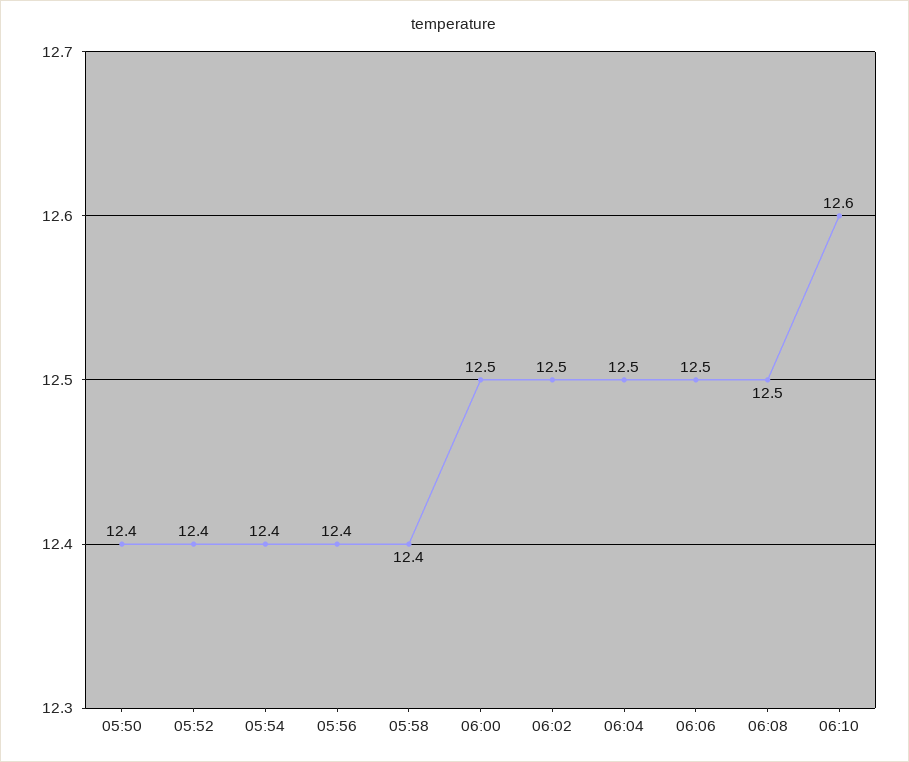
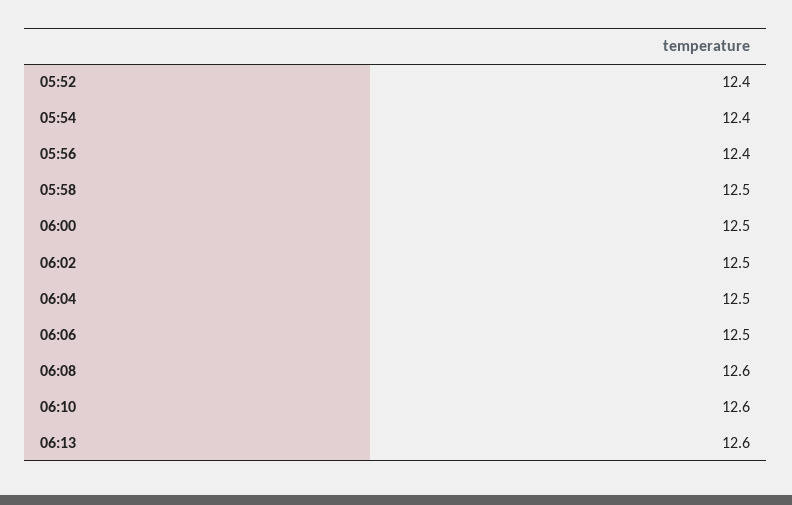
05:50: 12.4 -> none
05:58: 12.4 -> 12.5
06:08: 12.5 -> 12.6
06:13: none -> 12.6

